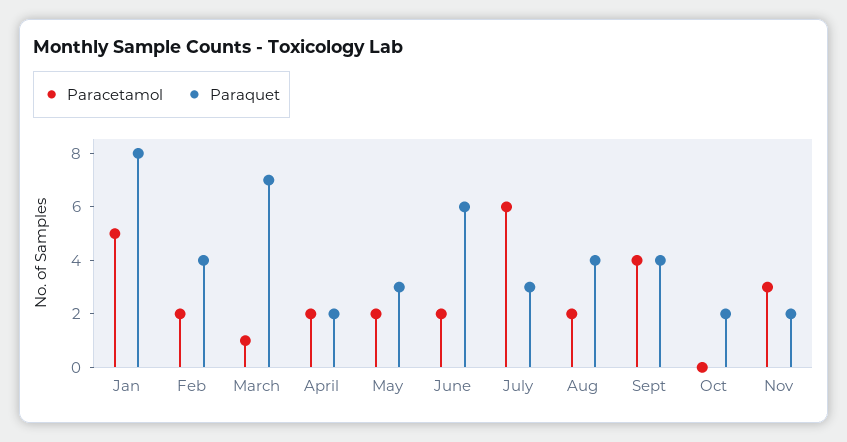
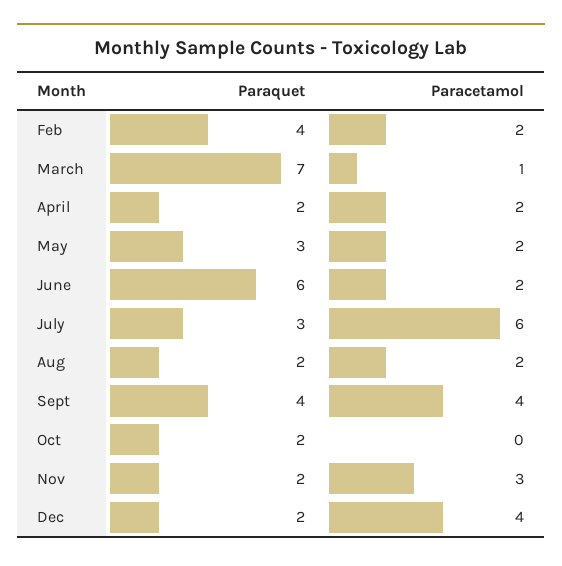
Paracetamol, Jan: 5 -> none
Paraquet, Jan: 8 -> none
Paraquet, Aug: 4 -> 2
Paraquet, Dec: none -> 2
Paracetamol, Dec: none -> 4

